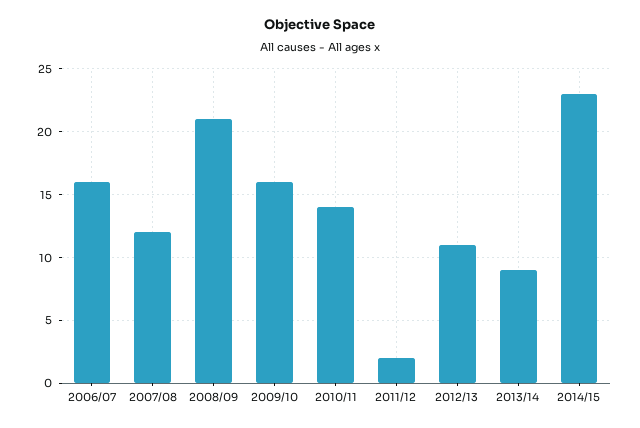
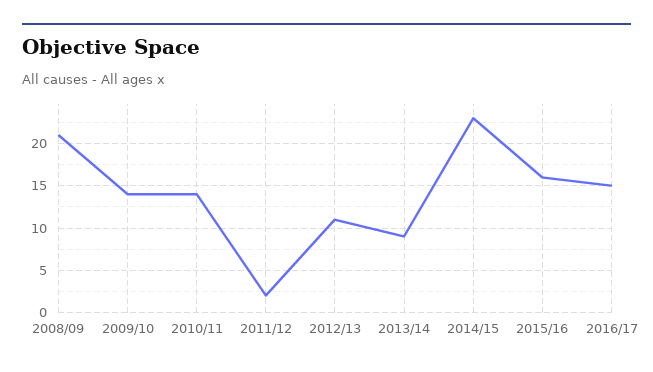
2006/07: 16 -> none
2007/08: 12 -> none
2009/10: 16 -> 14
2015/16: none -> 16
2016/17: none -> 15

